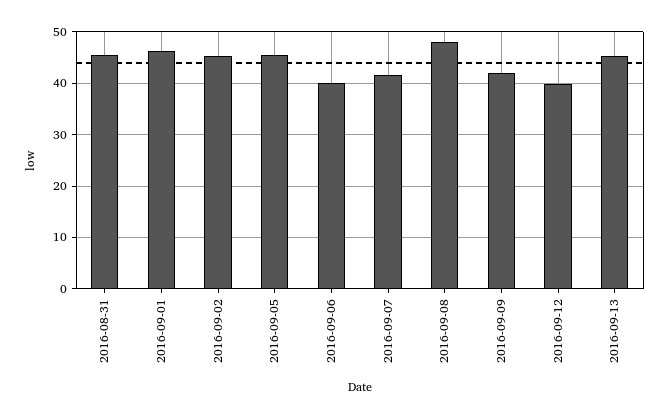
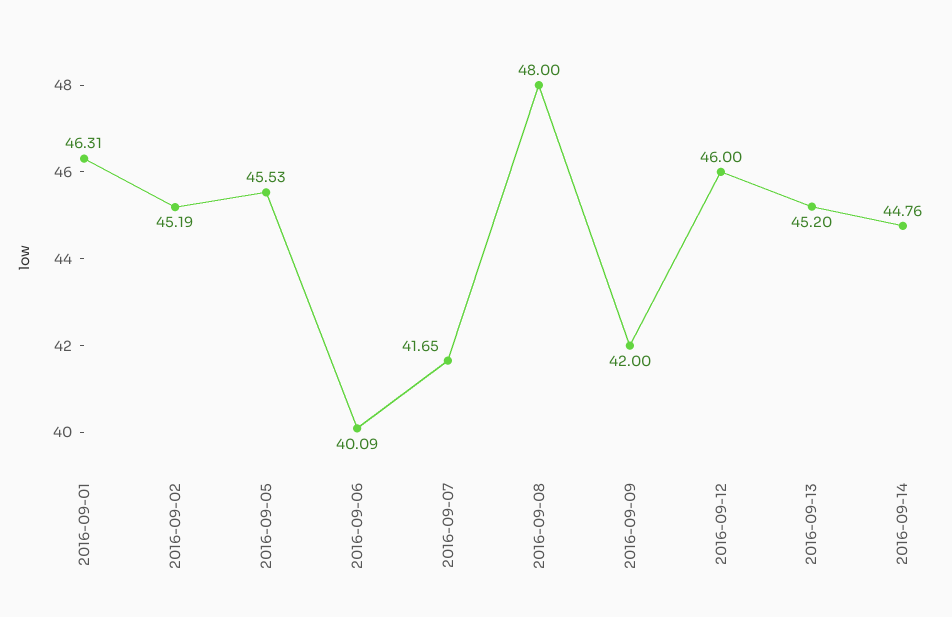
2016-08-31: 46 -> none
2016-09-12: 40 -> 46
2016-09-14: none -> 44.76

